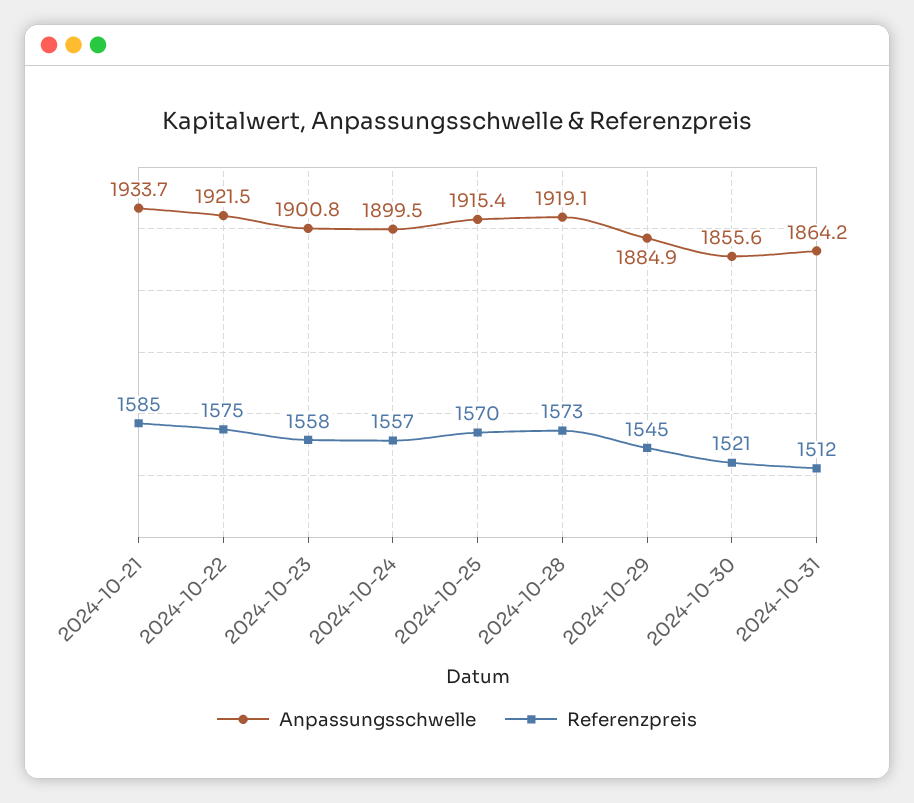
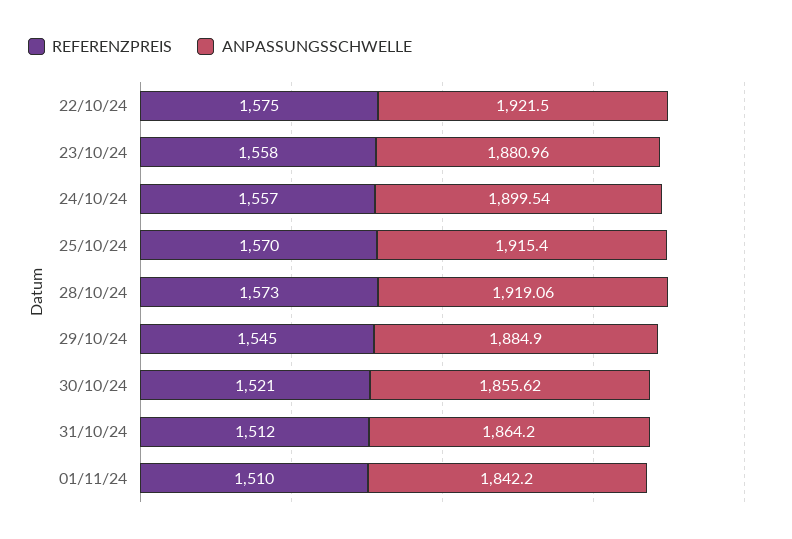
Anpassungsschwelle, 2024-10-21: 1933.7 -> none
Referenzpreis, 2024-10-21: 1585 -> none
Anpassungsschwelle, 2024-10-23: 1900.8 -> 1880.96
Referenzpreis, 01/11/24: none -> 1510
Anpassungsschwelle, 01/11/24: none -> 1842.2

